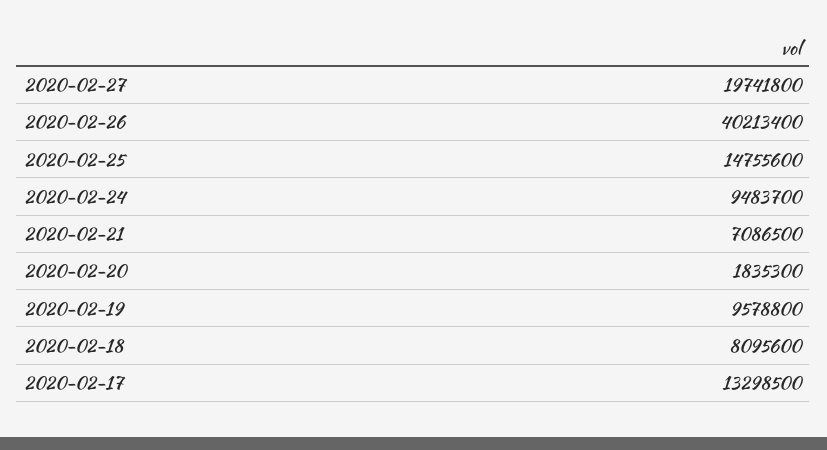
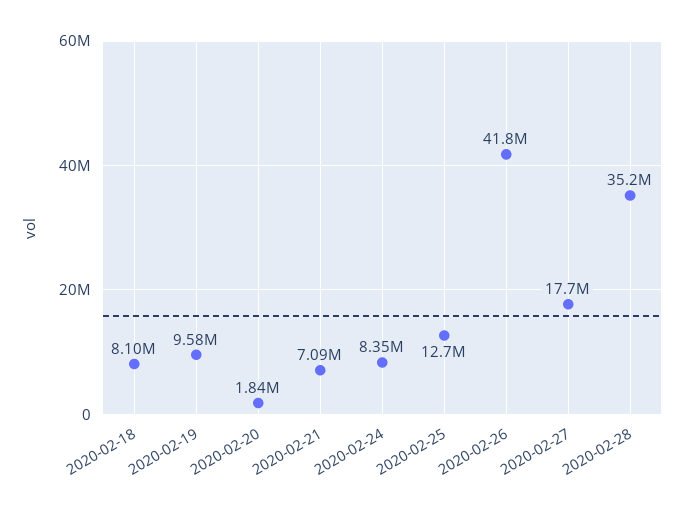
2020-02-27: 19741800 -> 17700000
2020-02-26: 40213400 -> 41800000
2020-02-25: 14755600 -> 12700000
2020-02-24: 9483700 -> 8350000
2020-02-17: 13298500 -> none
2020-02-28: none -> 35200000

